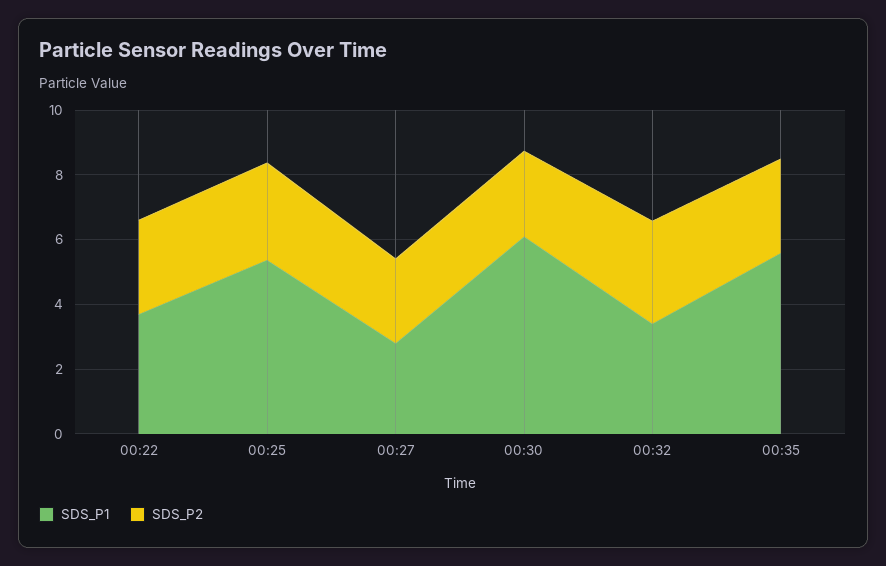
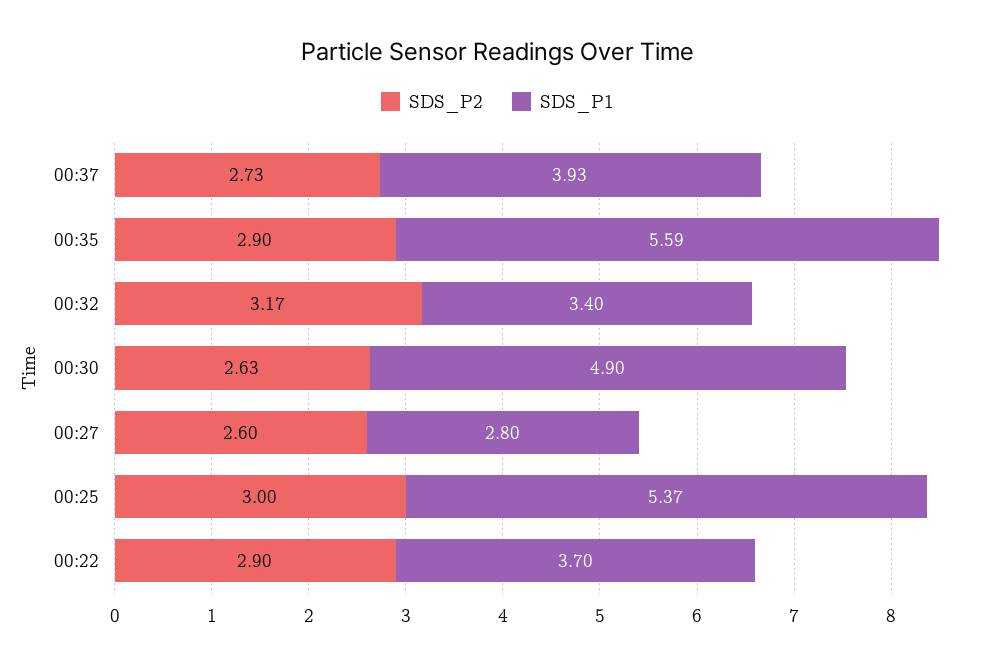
SDS_P1, 00:30: 6 -> 4.9
SDS_P2, 00:37: none -> 2.73
SDS_P1, 00:37: none -> 3.93

